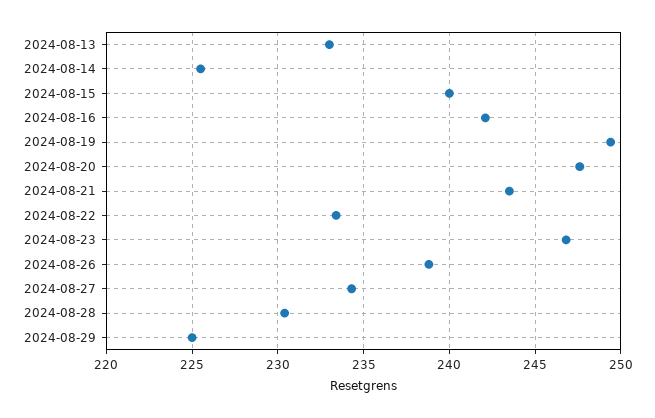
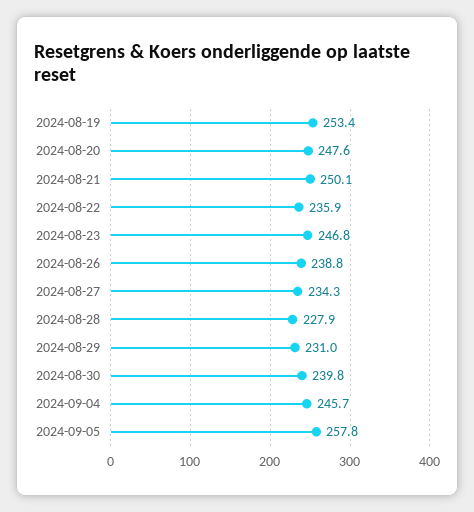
2024-08-13: 233 -> none
2024-08-14: 225.5 -> none
2024-08-15: 240 -> none
2024-08-16: 242 -> none
2024-08-19: 249.5 -> 253.4
2024-08-21: 243.5 -> 250.1
2024-08-22: 233.5 -> 235.9
2024-08-28: 230.5 -> 227.9
2024-08-29: 225 -> 231
2024-08-30: none -> 239.8
2024-09-04: none -> 245.7
2024-09-05: none -> 257.8

